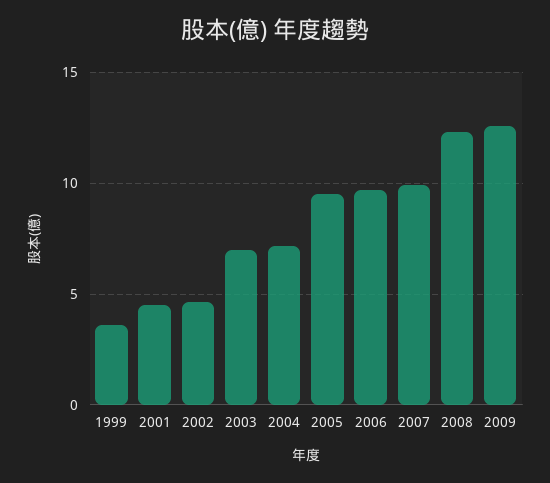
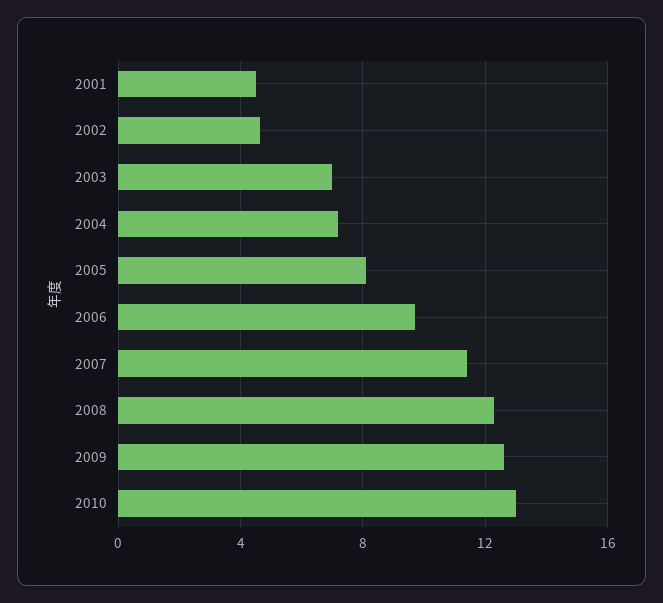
1999: 3.5 -> none
2005: 9.5 -> 8
2007: 10 -> 11.5
2010: none -> 13

